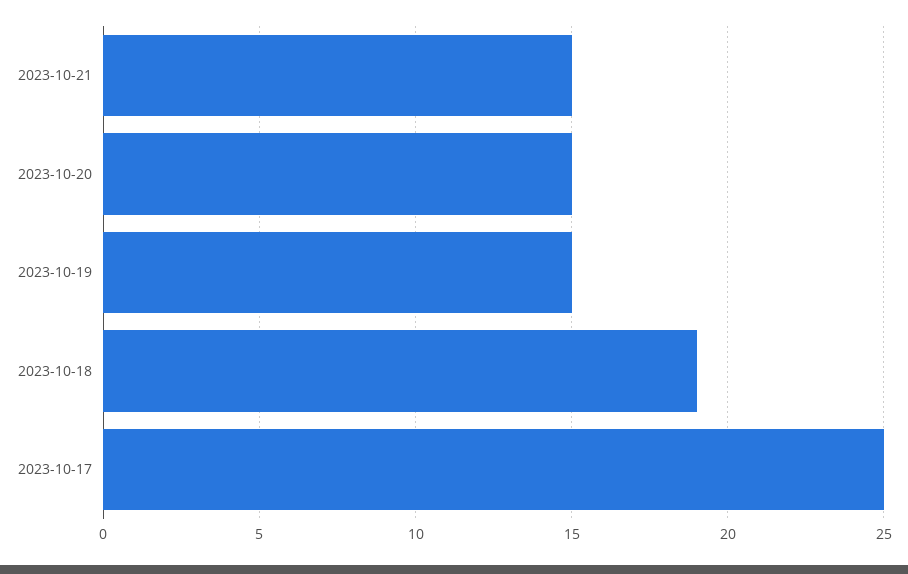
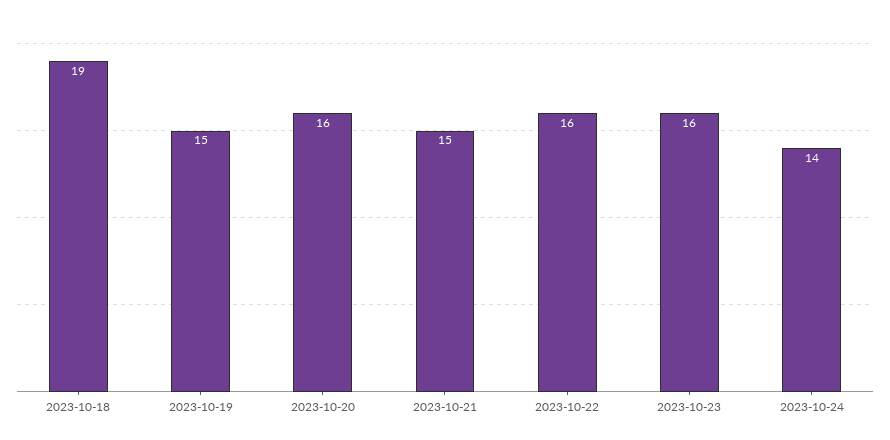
2023-10-20: 15 -> 16
2023-10-17: 25 -> none
2023-10-22: none -> 16
2023-10-23: none -> 16
2023-10-24: none -> 14

